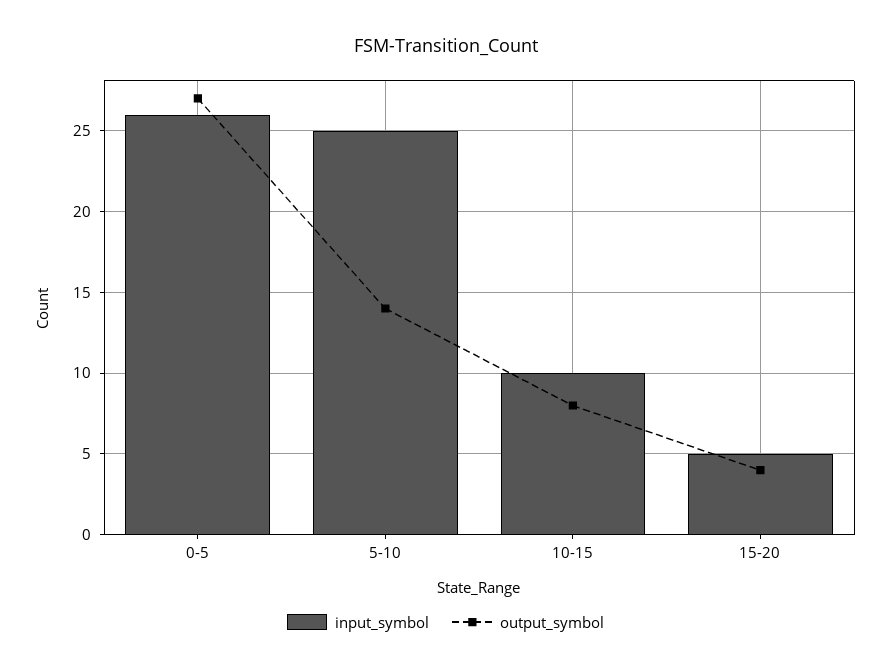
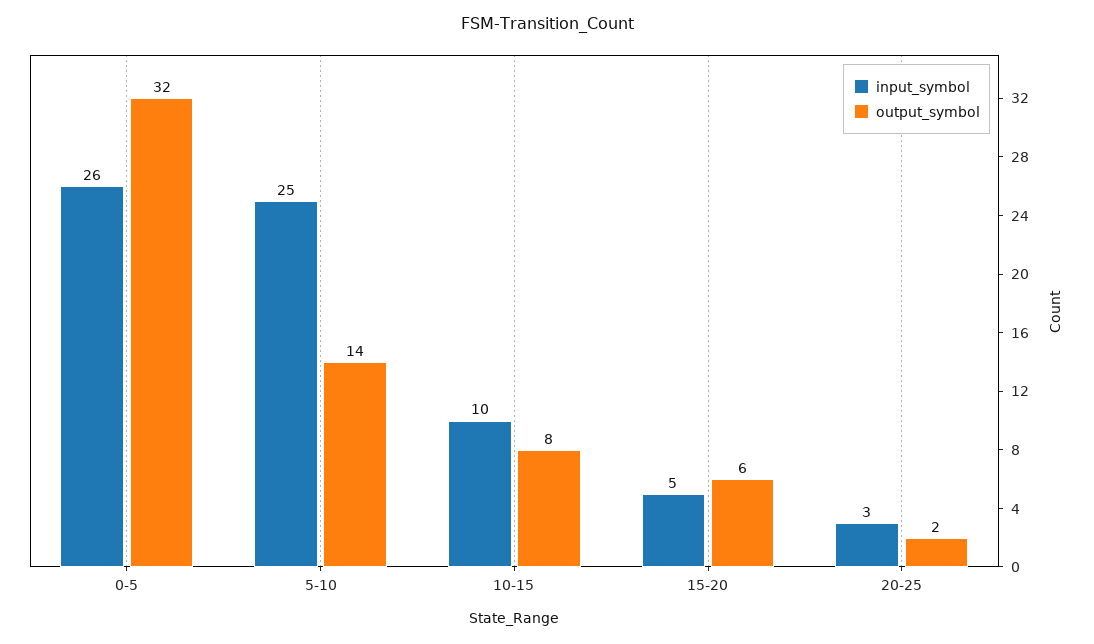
output_symbol, 0-5: 27 -> 32
output_symbol, 15-20: 4 -> 6
input_symbol, 20-25: none -> 3
output_symbol, 20-25: none -> 2

